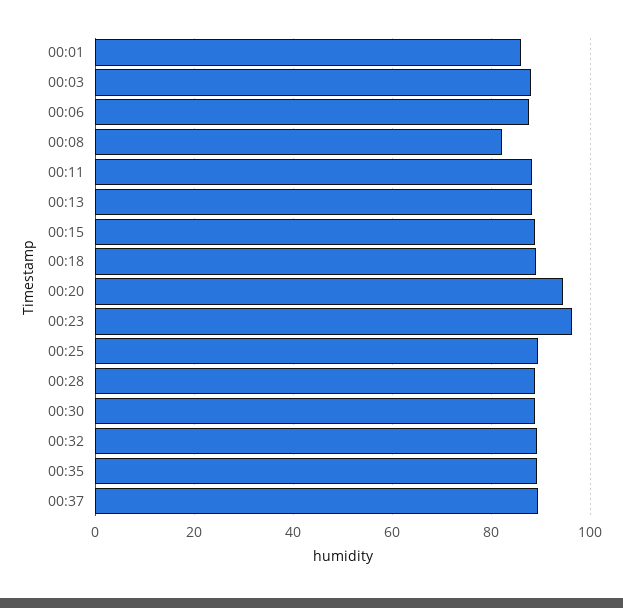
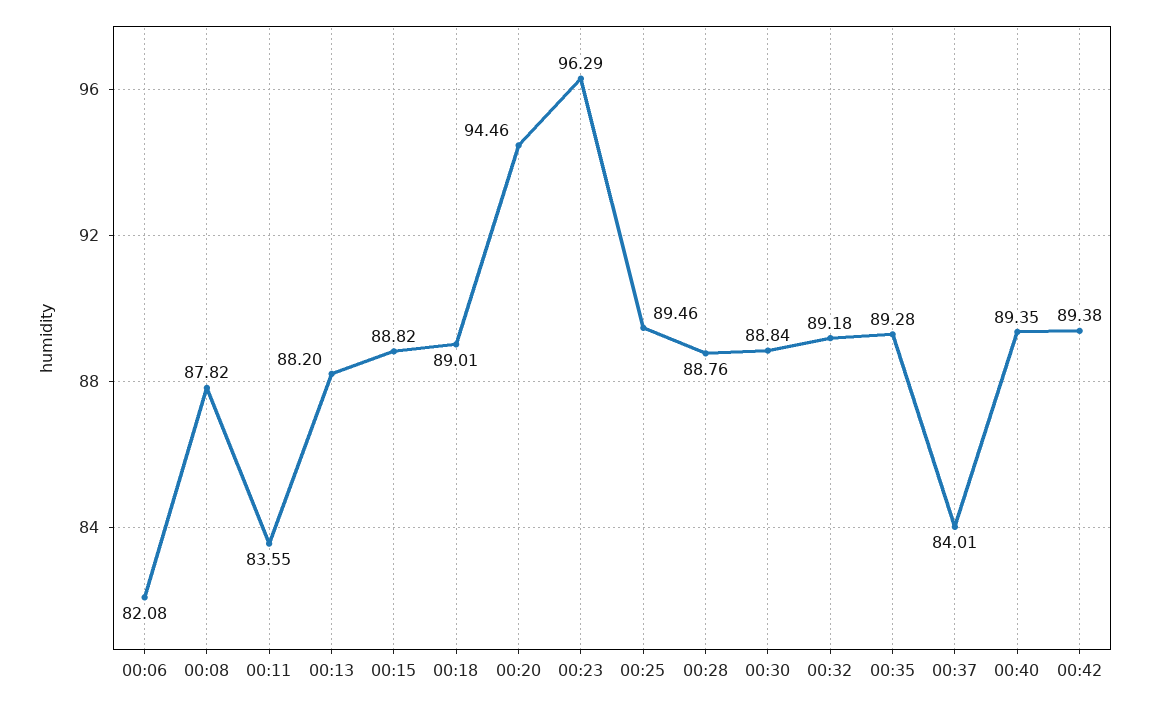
00:01: 86 -> none
00:03: 88 -> none
00:06: 88 -> 82.08
00:08: 82 -> 87.82
00:11: 88 -> 83.55
00:37: 90 -> 84.01
00:40: none -> 89.35
00:42: none -> 89.38

